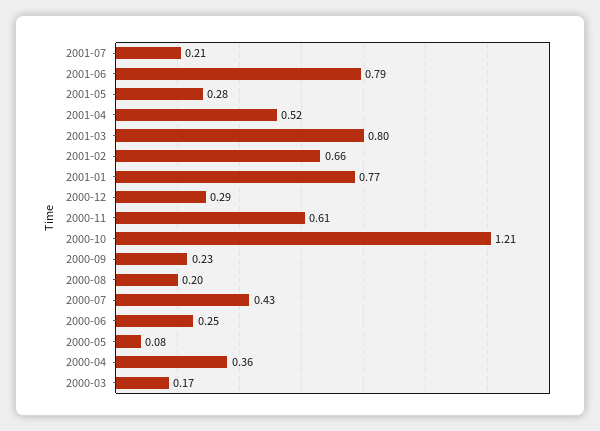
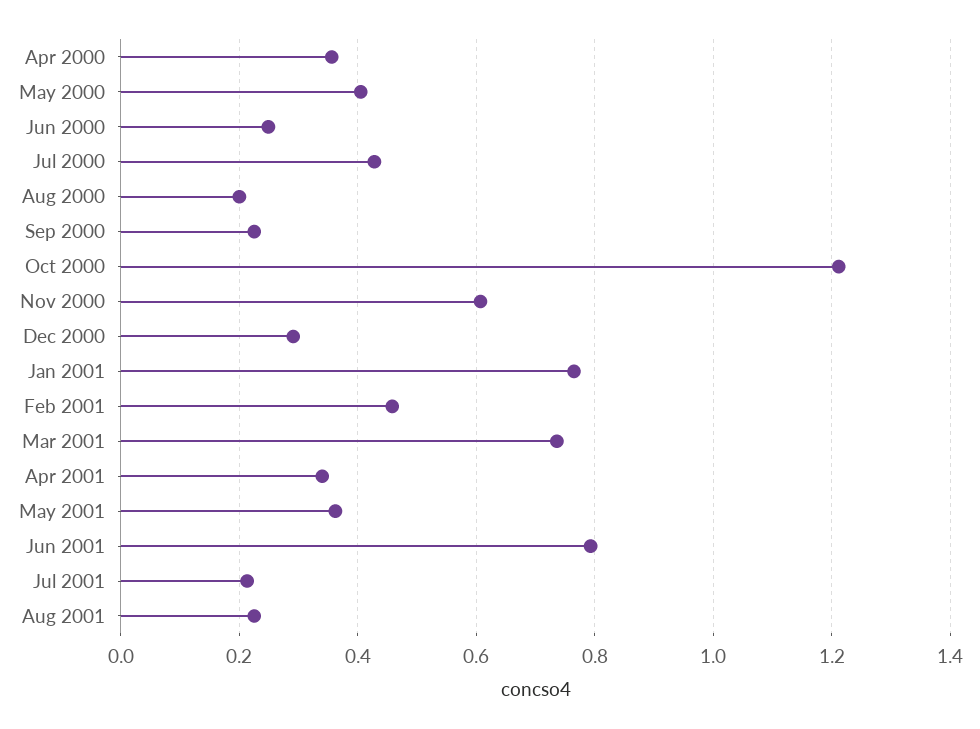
2001-05: 0.28 -> 0.36
2001-04: 0.52 -> 0.34
2001-03: 0.8 -> 0.74
2001-02: 0.66 -> 0.46
2000-05: 0.08 -> 0.4
2000-03: 0.17 -> none
Aug 2001: none -> 0.22

